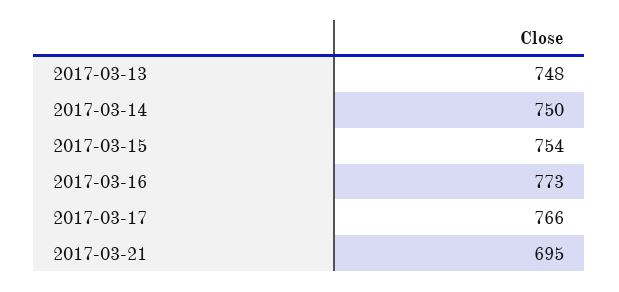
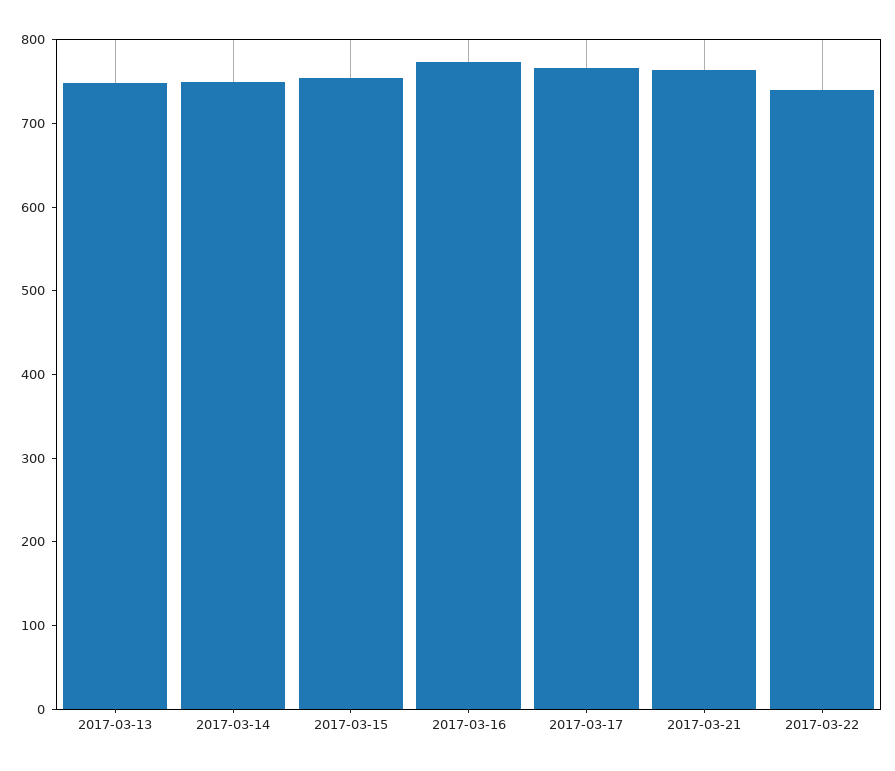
2017-03-21: 695 -> 760
2017-03-22: none -> 740

